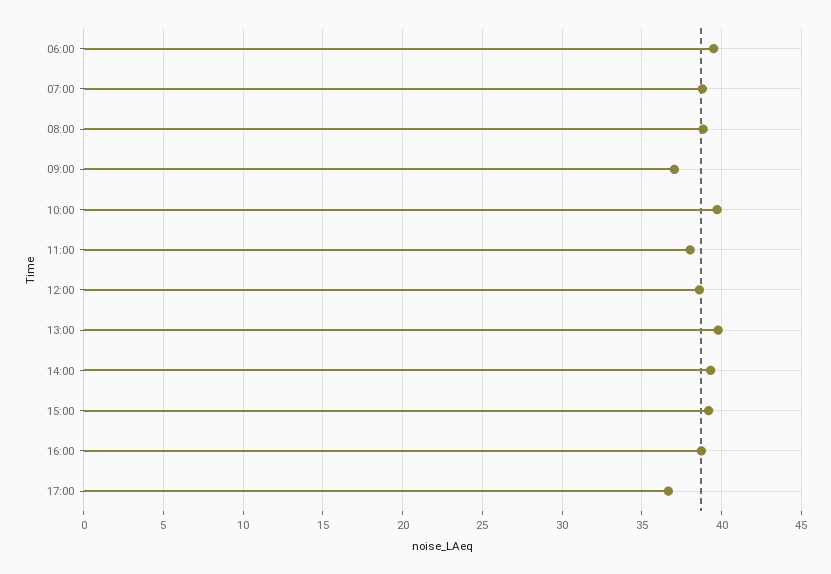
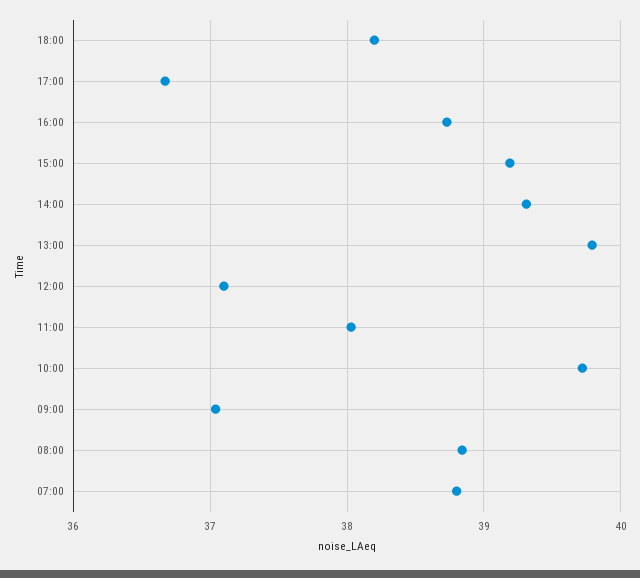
06:00: 39.5 -> none
12:00: 38.5 -> 37.1
18:00: none -> 38.2

